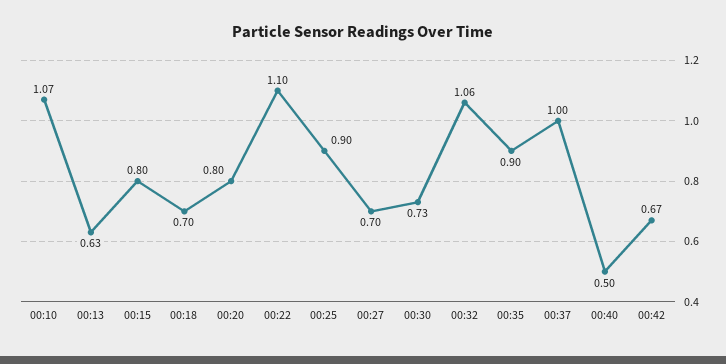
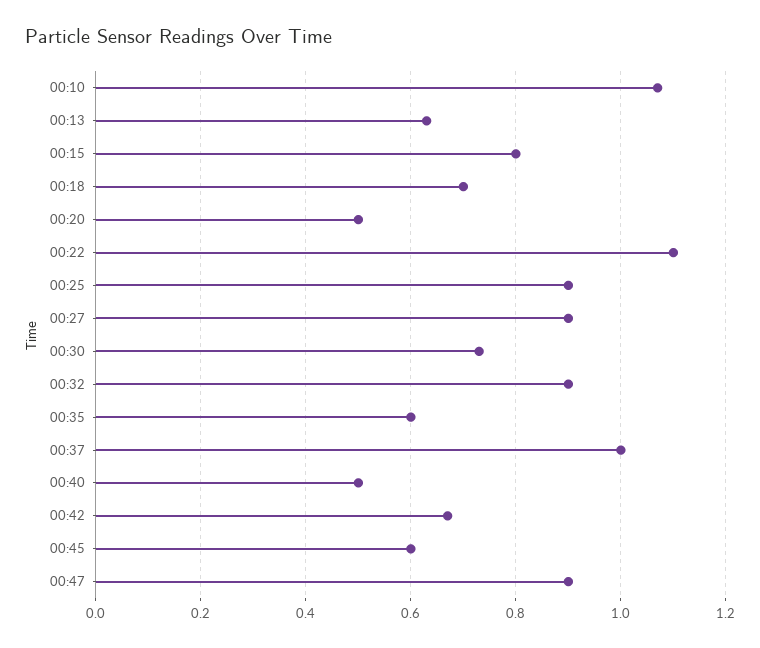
00:20: 0.8 -> 0.5
00:27: 0.7 -> 0.9
00:32: 1.06 -> 0.9
00:35: 0.9 -> 0.6
00:45: none -> 0.6
00:47: none -> 0.9

